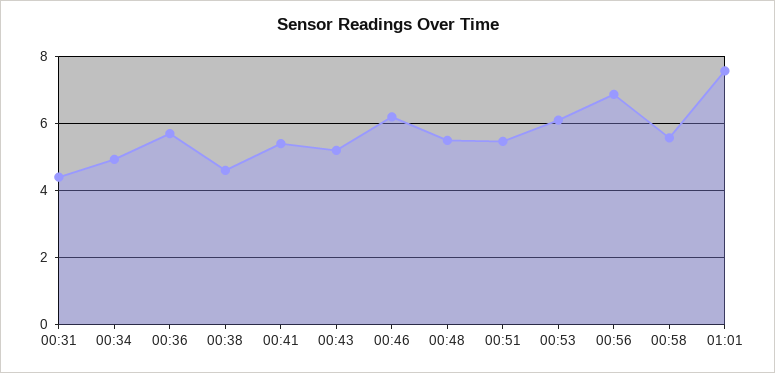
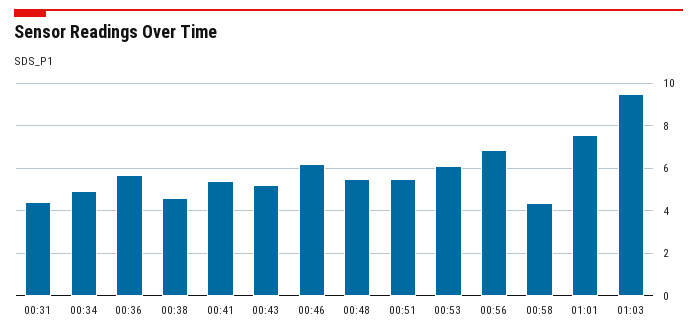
00:58: 5.6 -> 4.5
01:03: none -> 9.5

